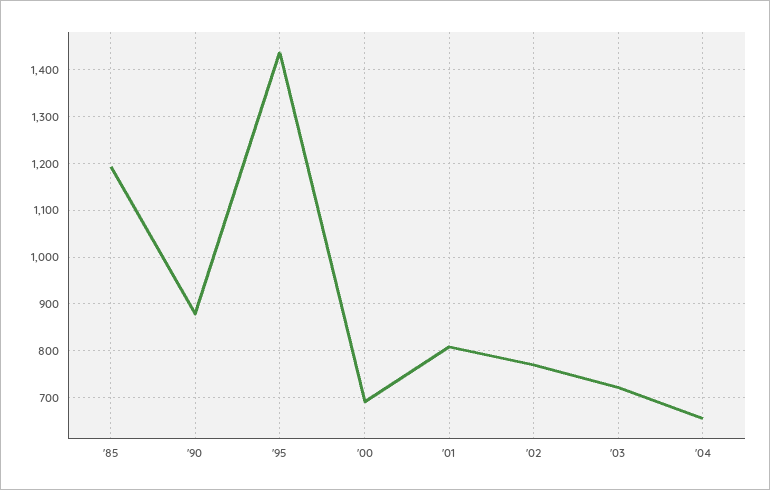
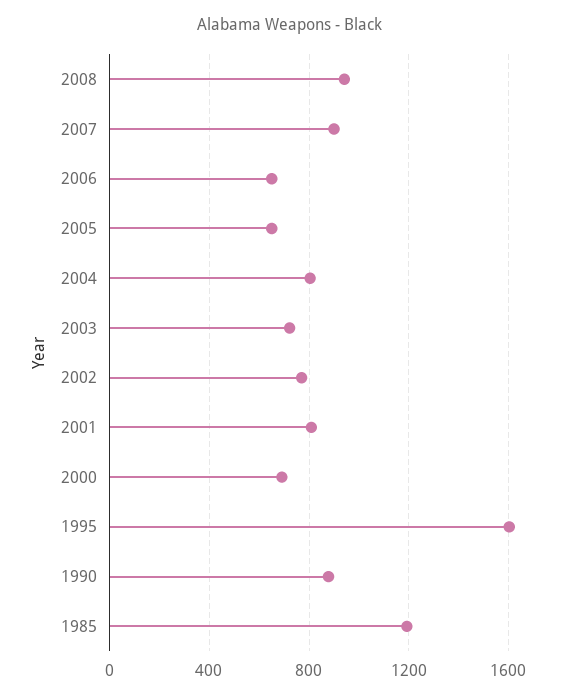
'95: 1440 -> 1600
'04: 660 -> 800
2008: none -> 950
2007: none -> 900
2006: none -> 650
2005: none -> 650

